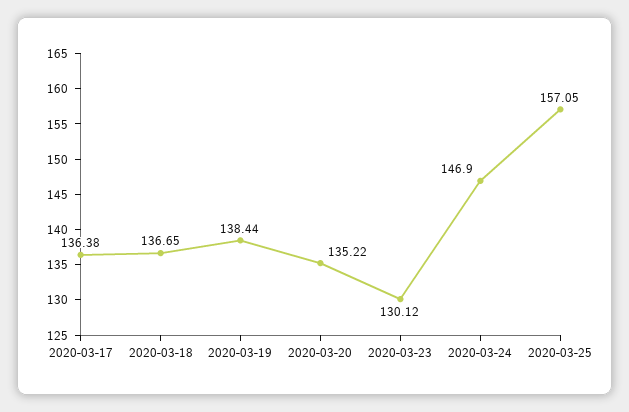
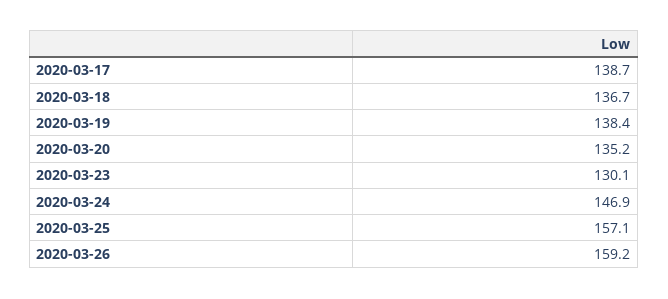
2020-03-17: 136.38 -> 138.7
2020-03-26: none -> 159.2

